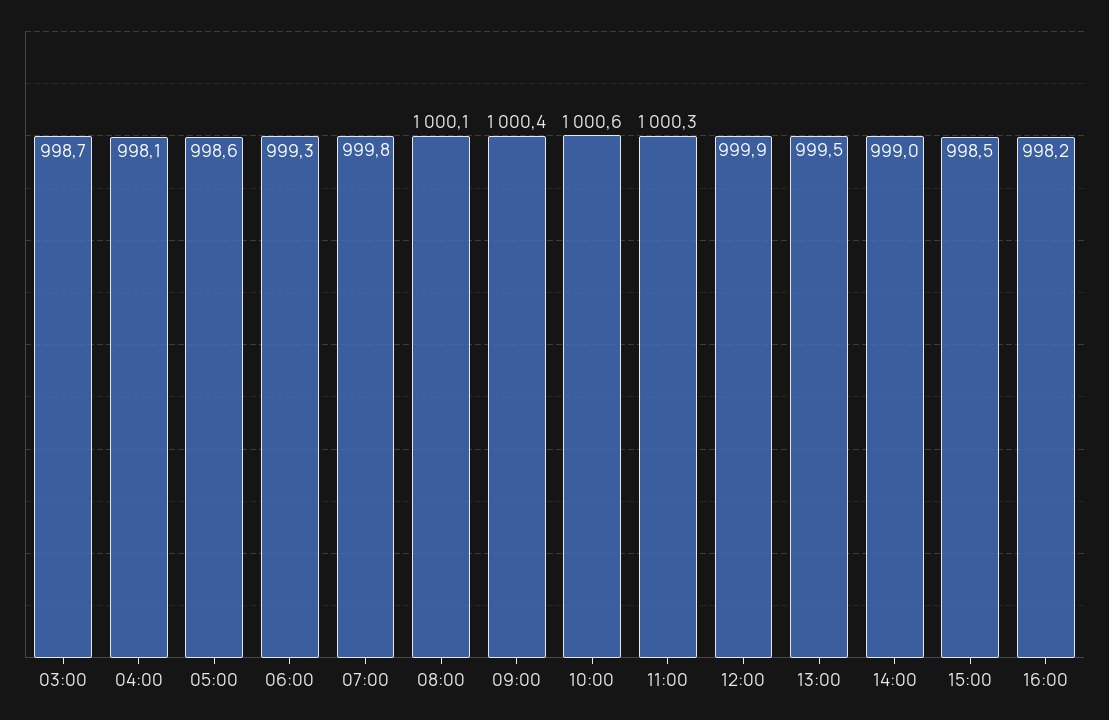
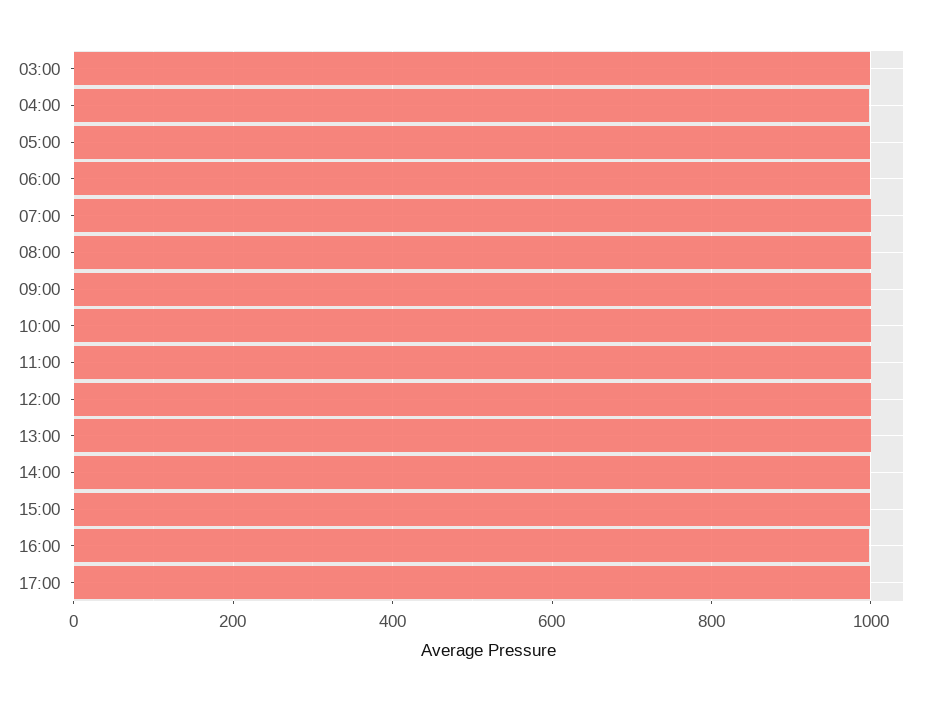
17:00: none -> 1000

